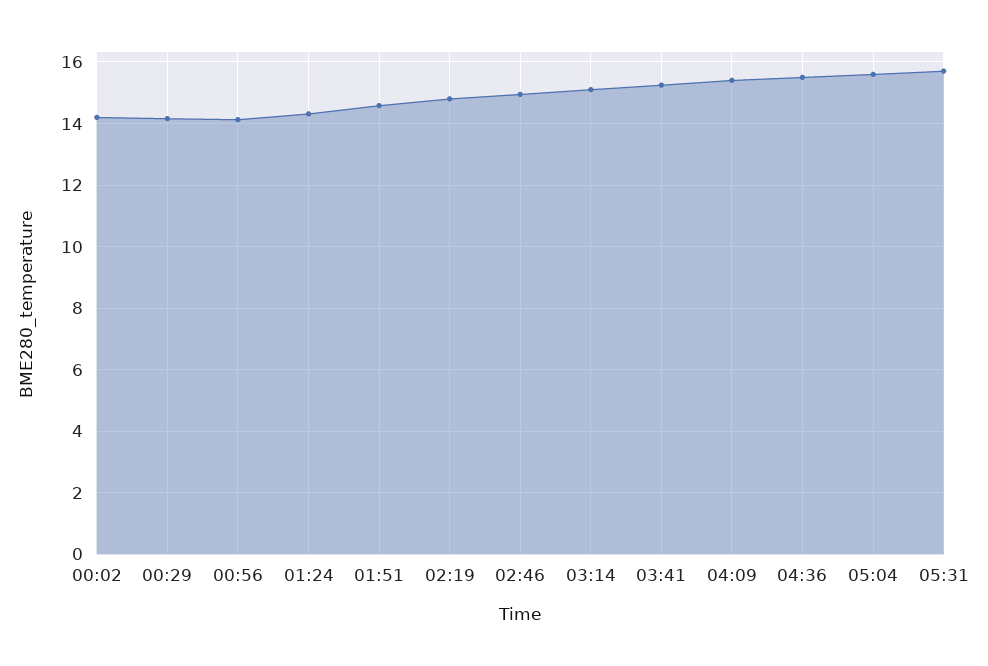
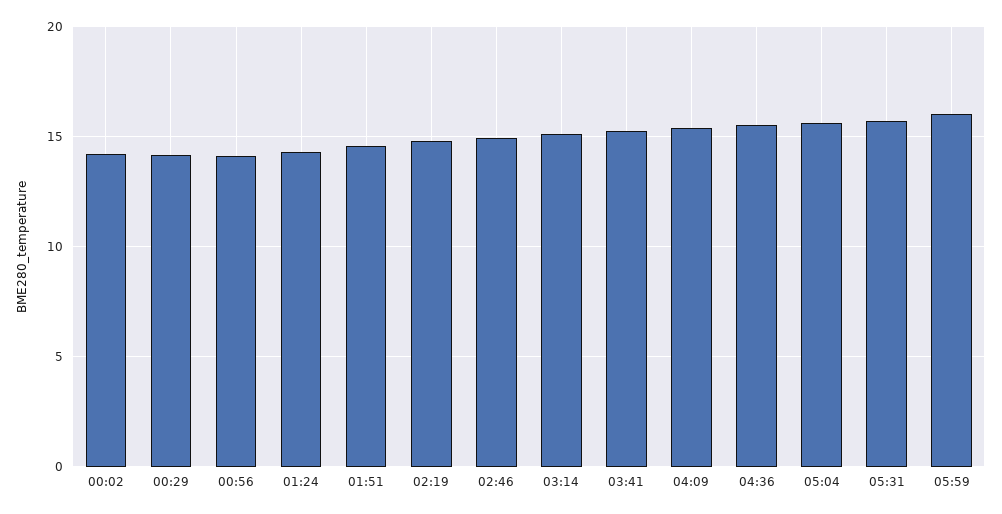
05:59: none -> 16

